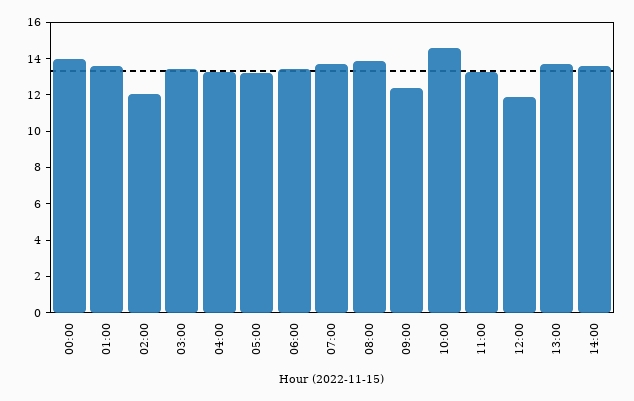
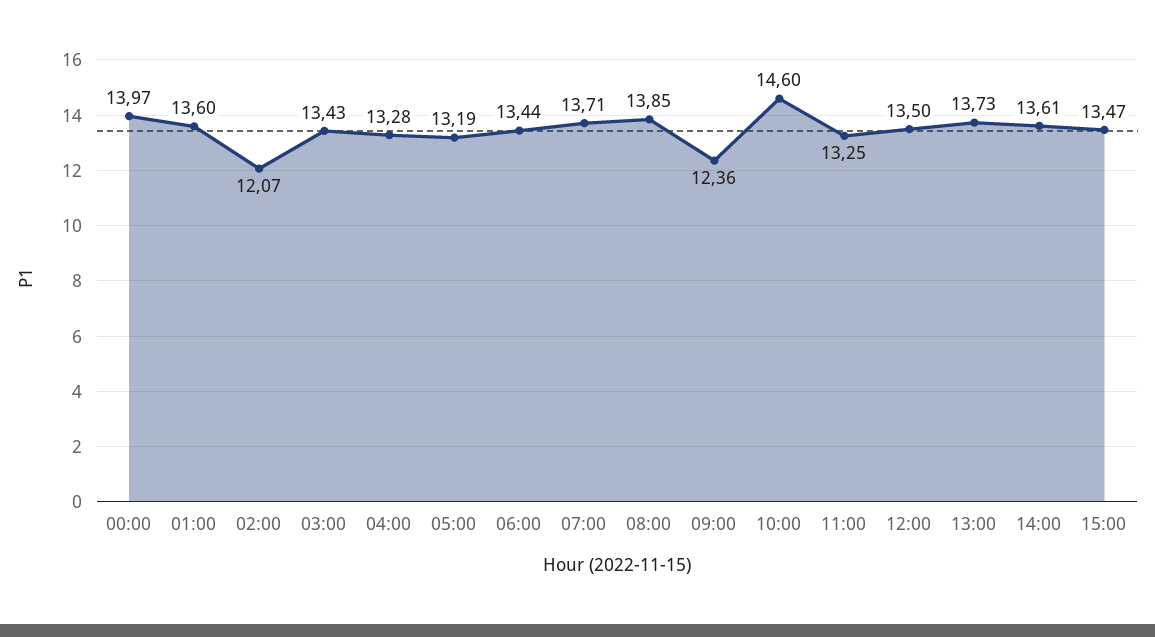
12:00: 12 -> 13.5
15:00: none -> 13.47

